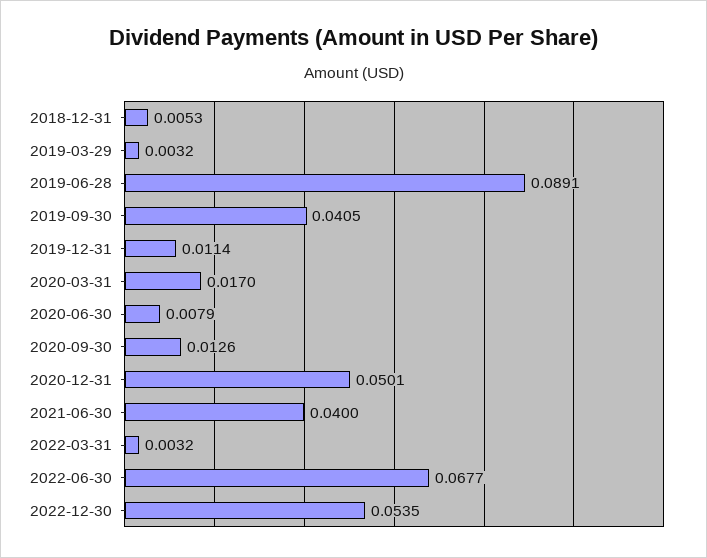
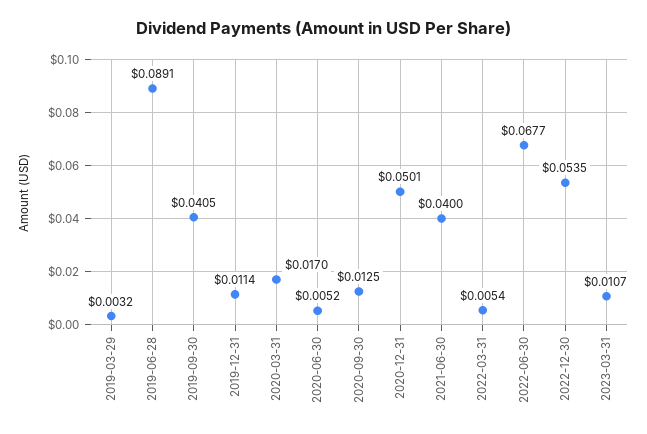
2018-12-31: 0.0053 -> none
2020-06-30: 0.0079 -> 0.0052
2020-09-30: 0.0126 -> 0.0125
2022-03-31: 0.0032 -> 0.0054
2023-03-31: none -> 0.0107

